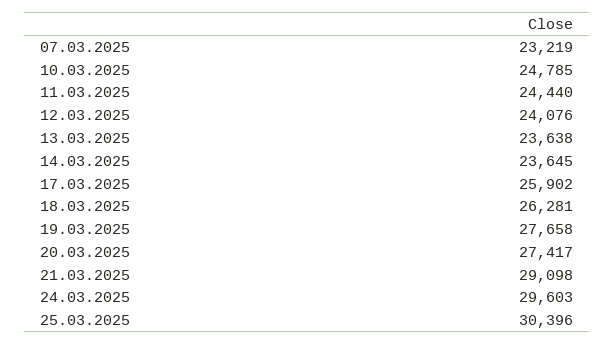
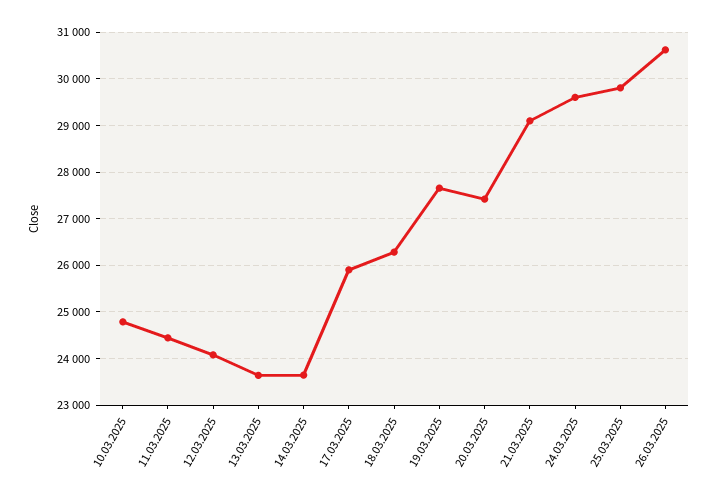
07.03.2025: 23219 -> none
25.03.2025: 30396 -> 29800
26.03.2025: none -> 30600

